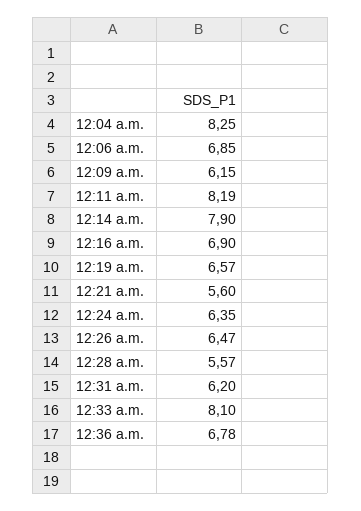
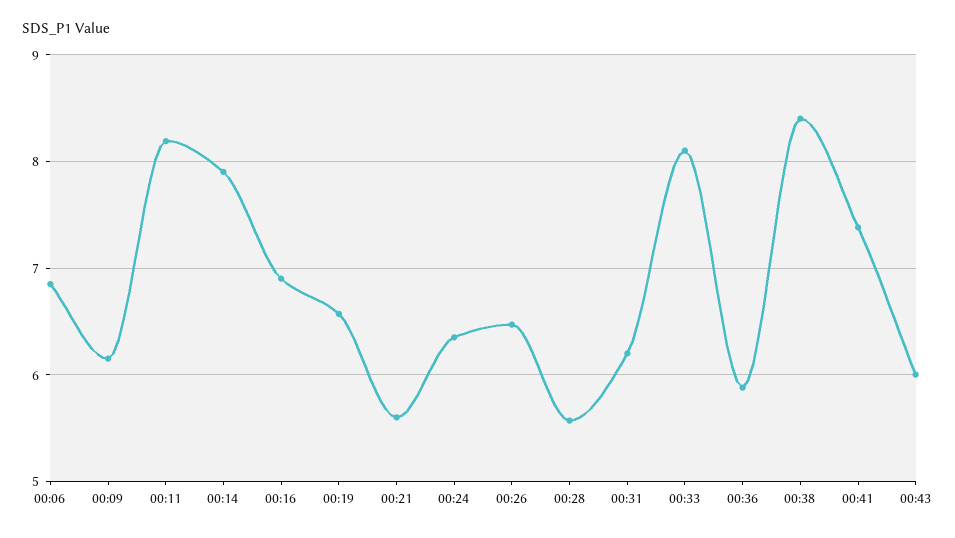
12:04 a.m.: 8.25 -> none
12:36 a.m.: 6.78 -> 5.9
00:38: none -> 8.4
00:41: none -> 7.4
00:43: none -> 6

